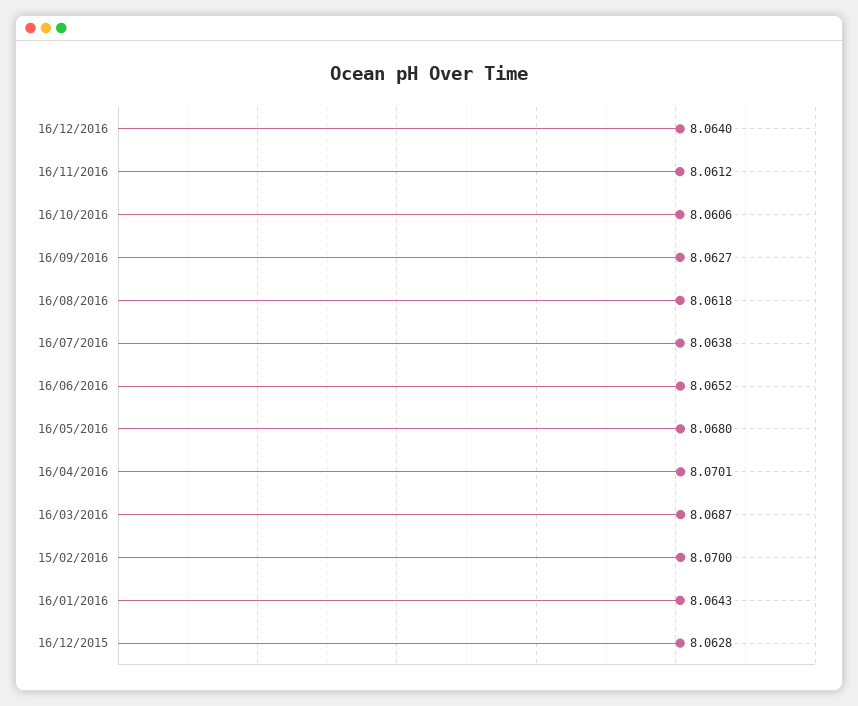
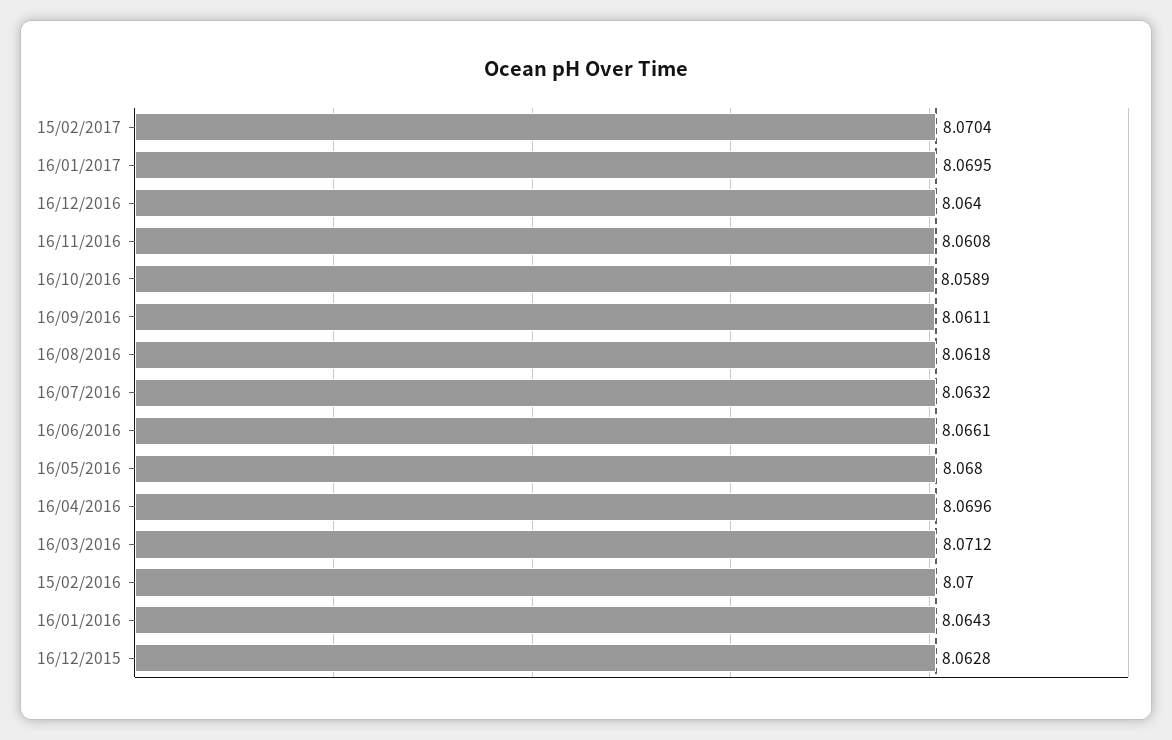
16/11/2016: 8.0612 -> 8.0608
16/10/2016: 8.0606 -> 8.0589
16/09/2016: 8.0627 -> 8.0611
16/07/2016: 8.0638 -> 8.0632
16/06/2016: 8.0652 -> 8.0661
16/04/2016: 8.0701 -> 8.0696
16/03/2016: 8.0687 -> 8.0712
15/02/2017: none -> 8.0704
16/01/2017: none -> 8.0695

